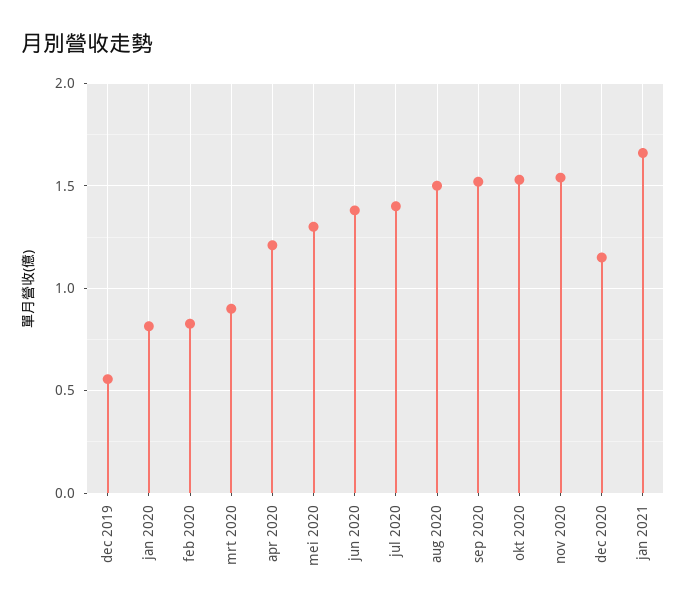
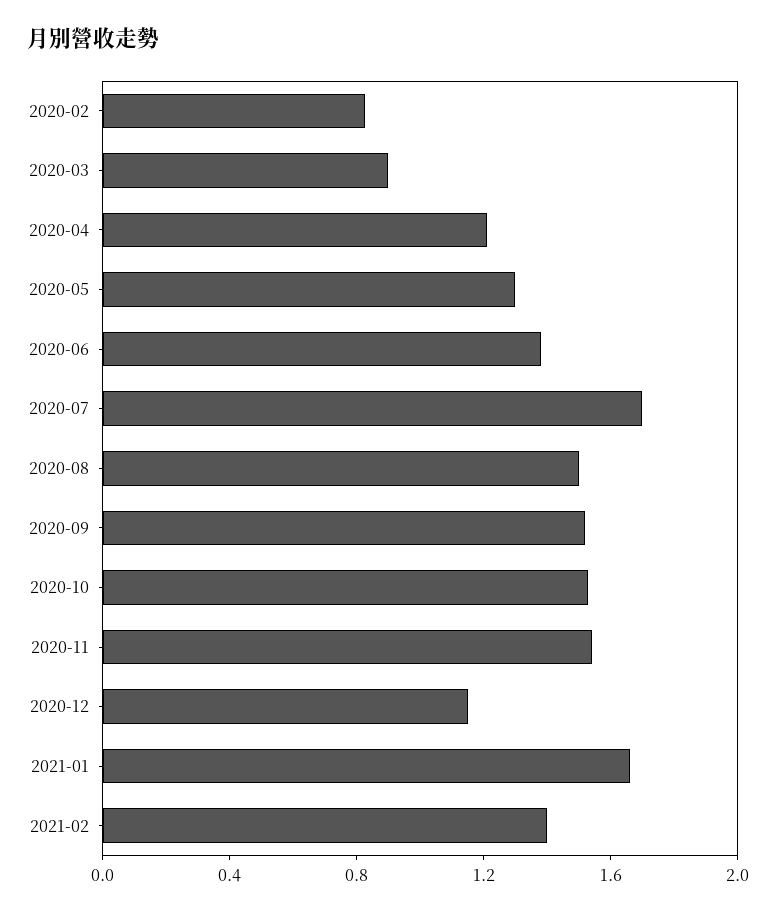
dec 2019: 0.55 -> none
jan 2020: 0.8 -> none
jul 2020: 1.4 -> 1.7
2021-02: none -> 1.4

